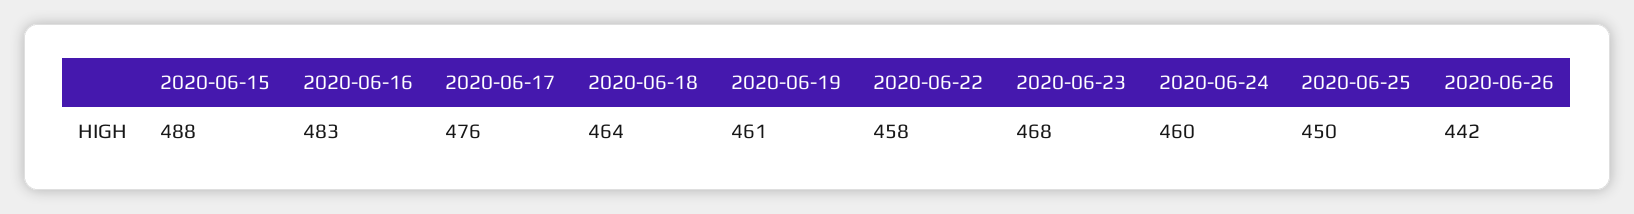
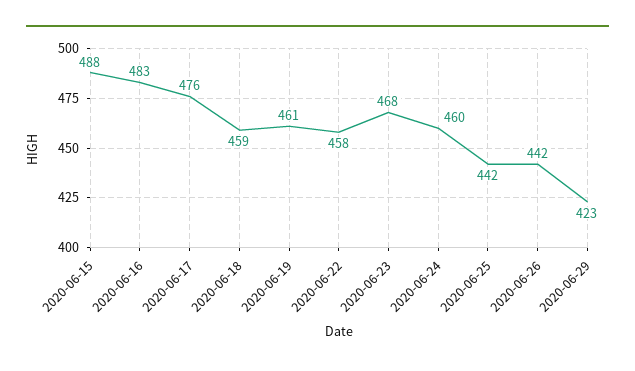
2020-06-18: 464 -> 459
2020-06-25: 450 -> 442
2020-06-29: none -> 423

